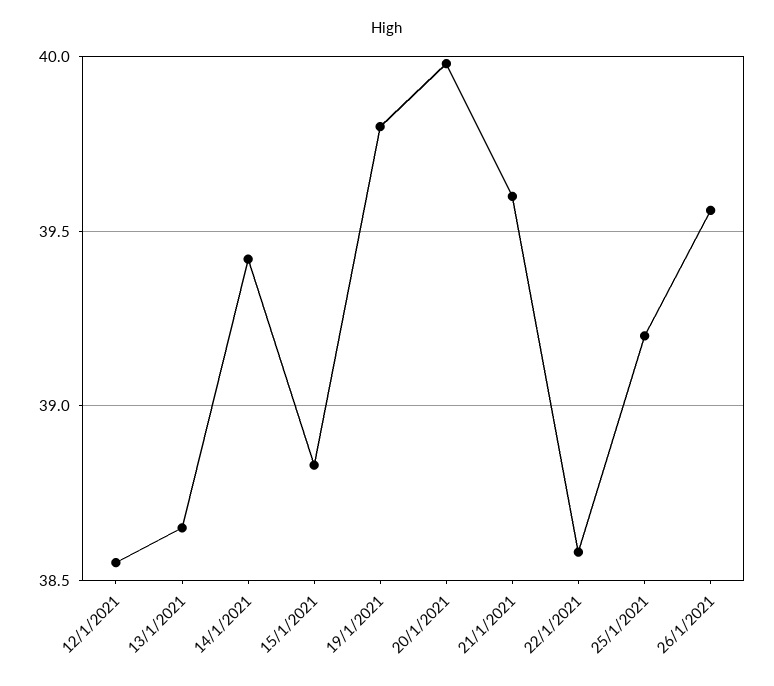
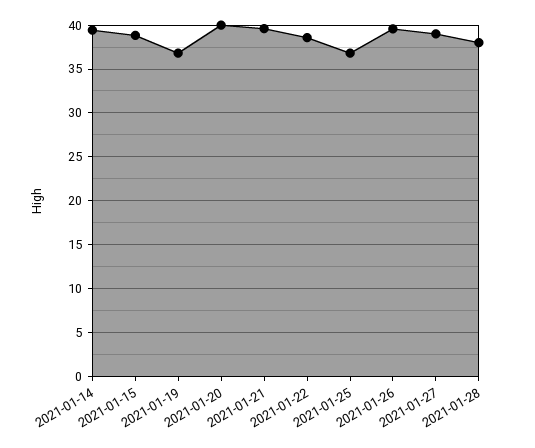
12/1/2021: 38.55 -> none
13/1/2021: 38.65 -> none
19/1/2021: 39.8 -> 37
25/1/2021: 39.2 -> 37
2021-01-27: none -> 39
2021-01-28: none -> 38

